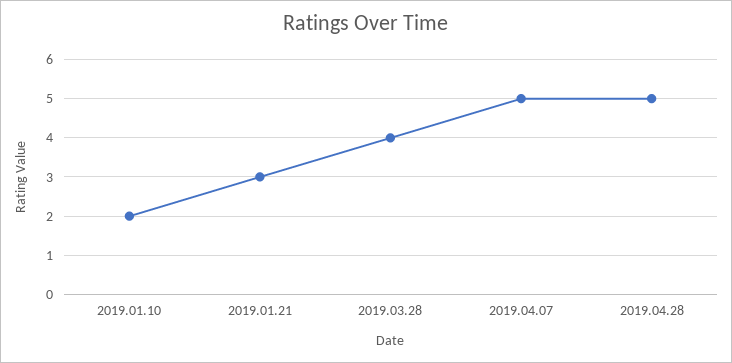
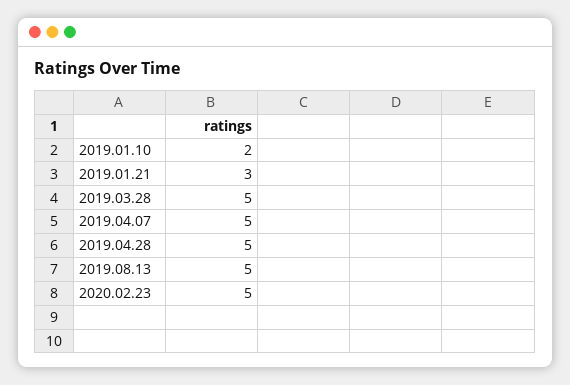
2019.03.28: 4 -> 5
2019.08.13: none -> 5
2020.02.23: none -> 5

